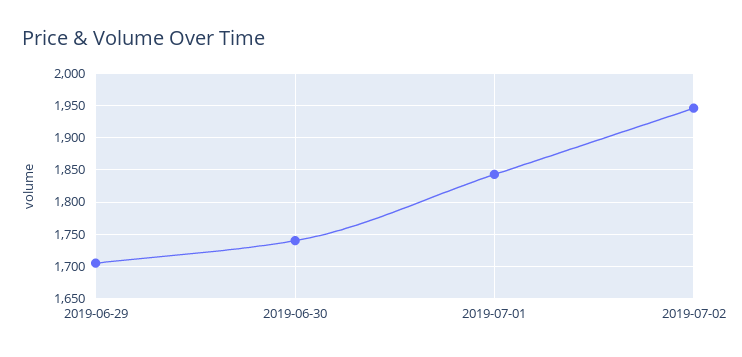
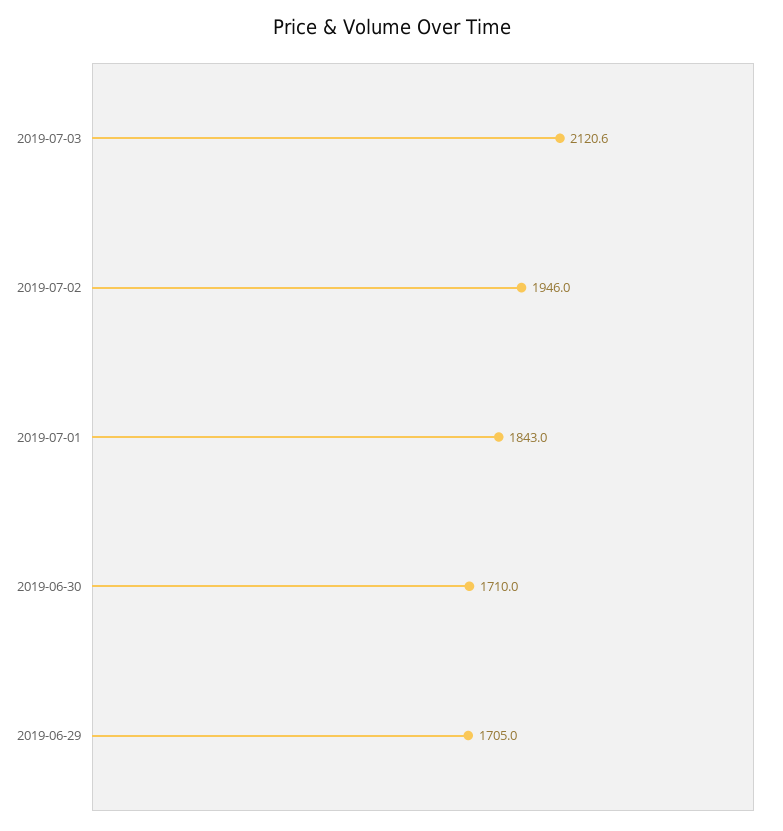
2019-06-30: 1740 -> 1710
2019-07-03: none -> 2120.6

